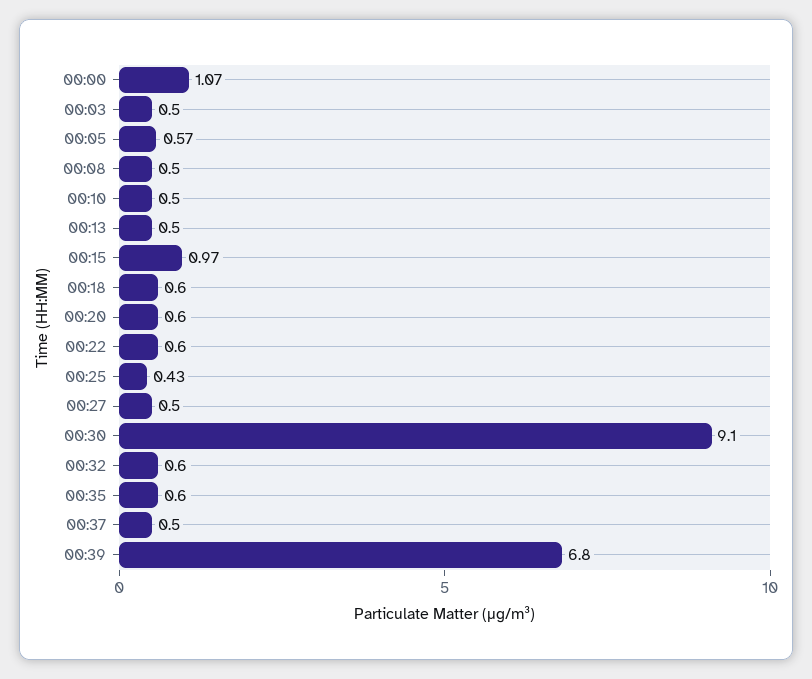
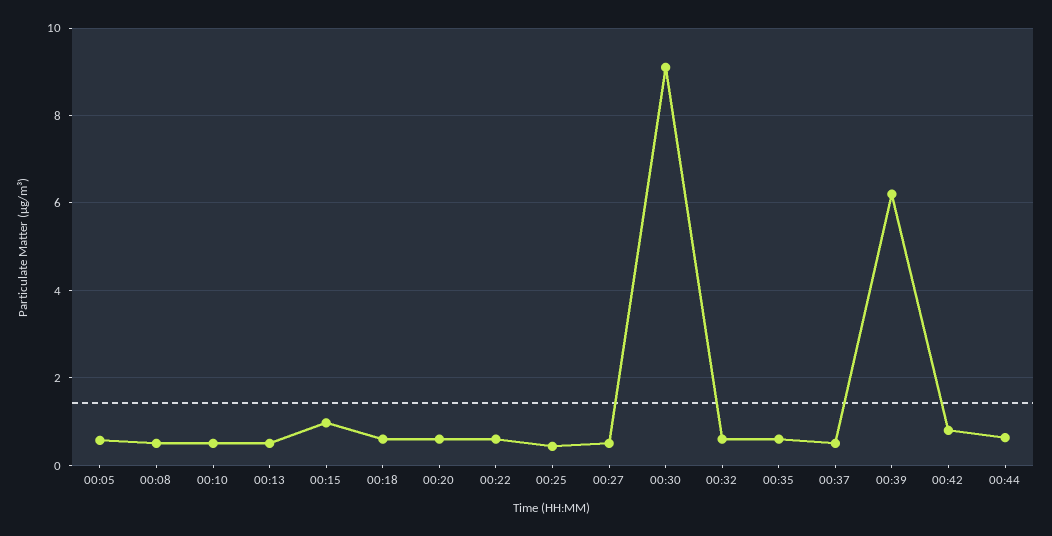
00:00: 1.07 -> none
00:03: 0.5 -> none
00:39: 6.8 -> 6.2
00:42: none -> 0.8
00:44: none -> 0.6

